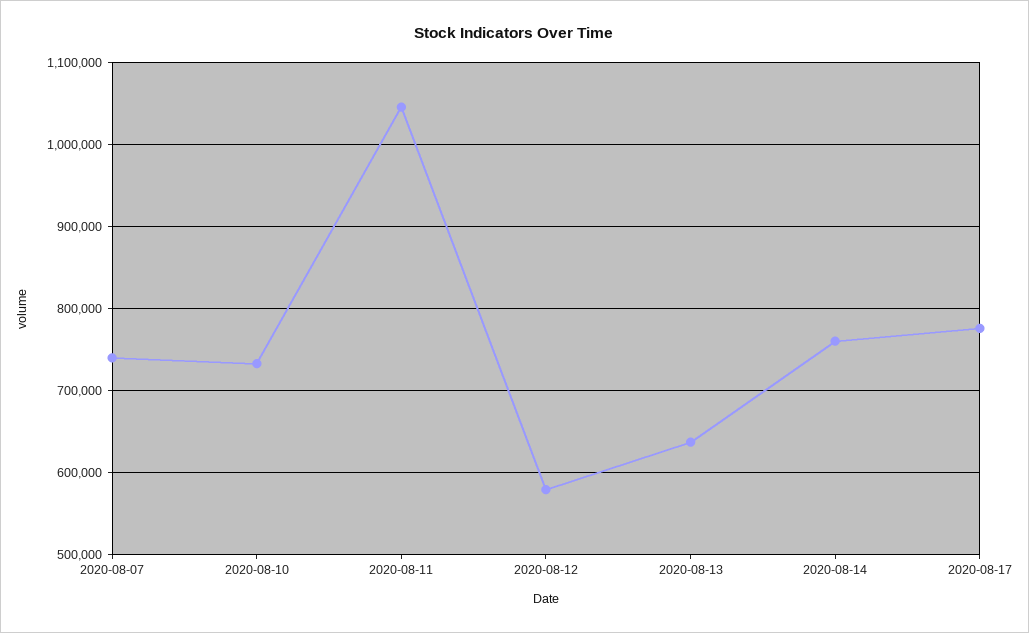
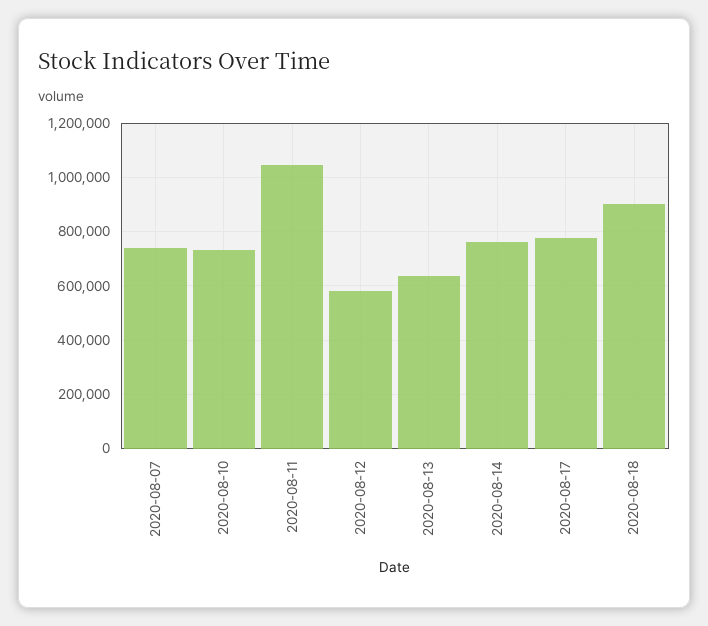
2020-08-18: none -> 900000

